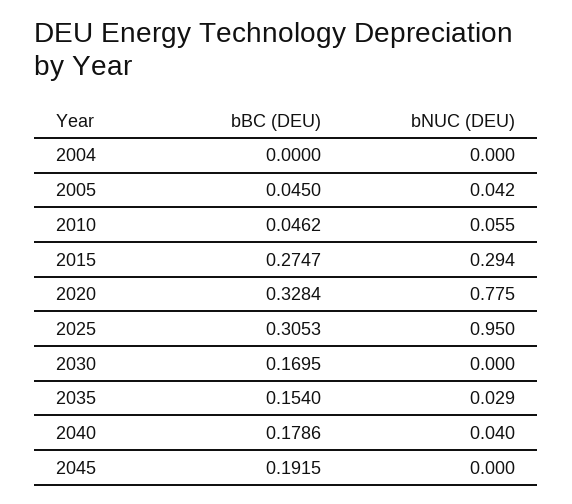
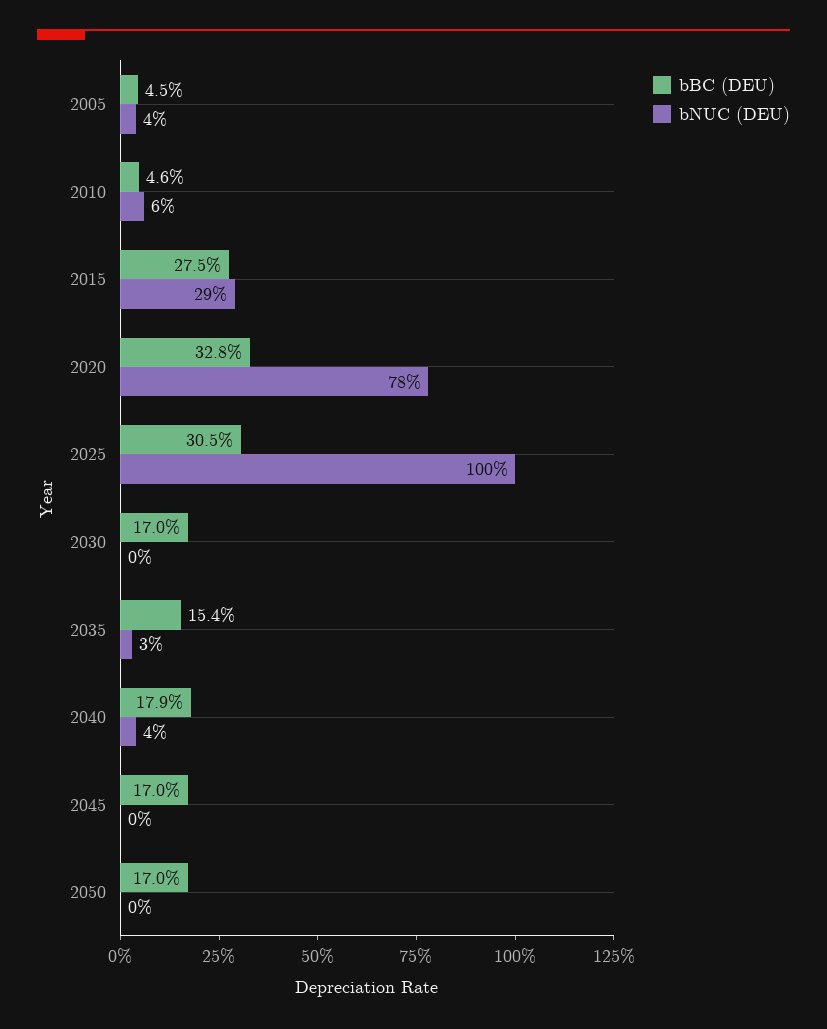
bBC (DEU), 2004: 0 -> none
bNUC (DEU), 2004: 0 -> none
bNUC (DEU), 2025: 0.95 -> 1
bBC (DEU), 2045: 0.1915 -> 0.17
bBC (DEU), 2050: none -> 0.17
bNUC (DEU), 2050: none -> 0

